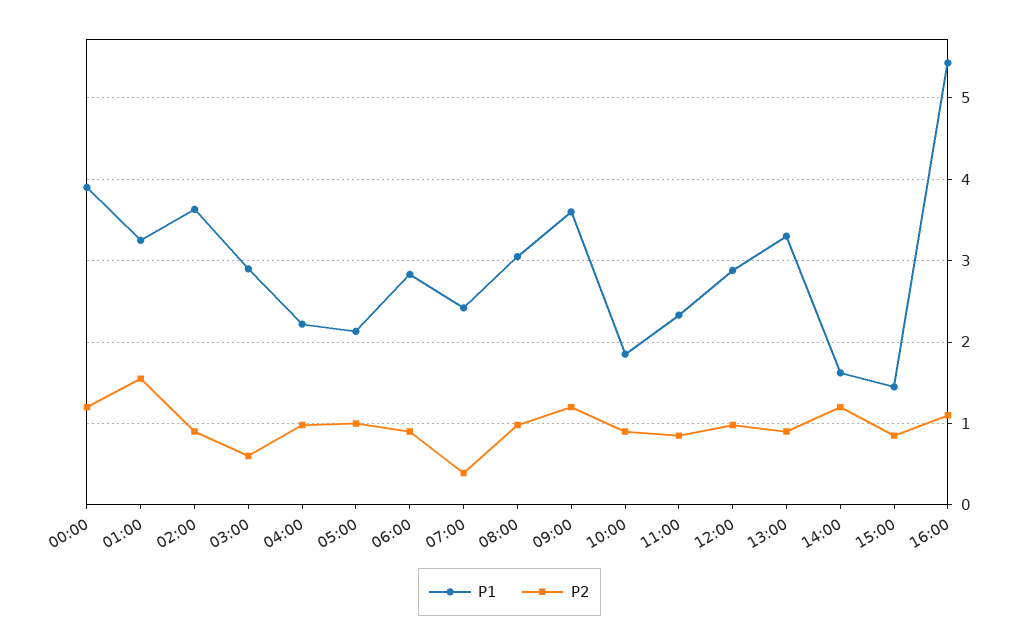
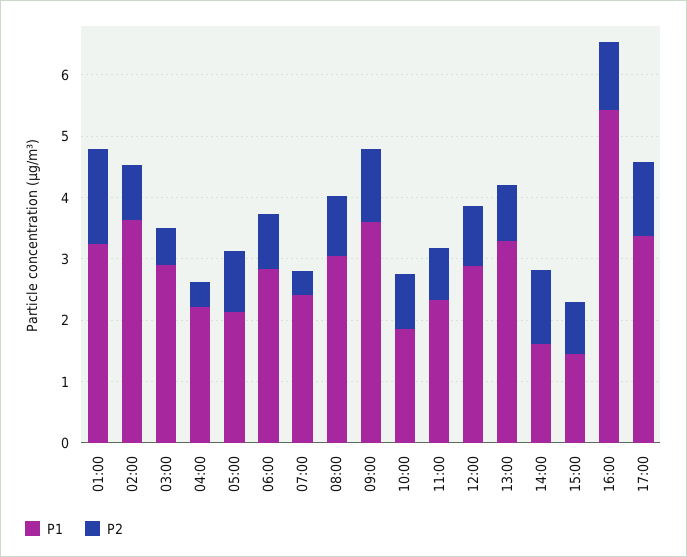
P1, 00:00: 3.9 -> none
P2, 00:00: 1.2 -> none
P2, 04:00: 1 -> 0.4
P1, 17:00: none -> 3.4
P2, 17:00: none -> 1.2

